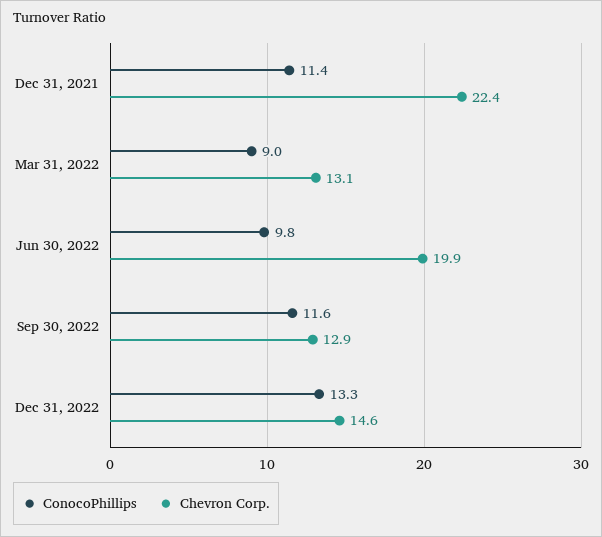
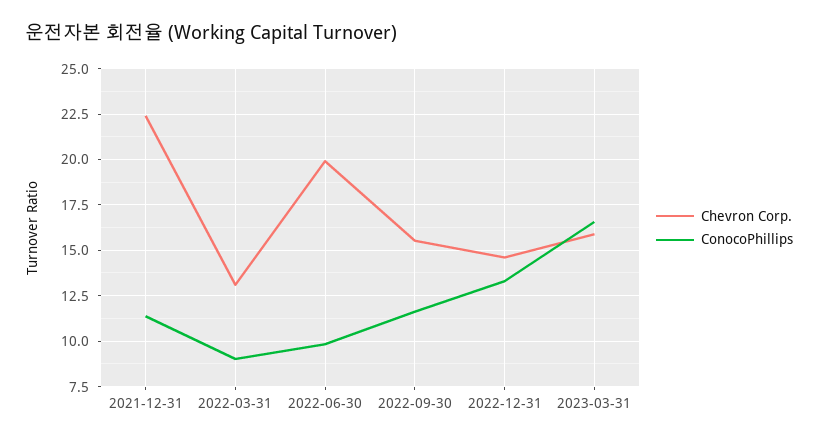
Chevron Corp., Sep 30, 2022: 12.9 -> 15.5
Chevron Corp., 2023-03-31: none -> 16
ConocoPhillips, 2023-03-31: none -> 16.5

